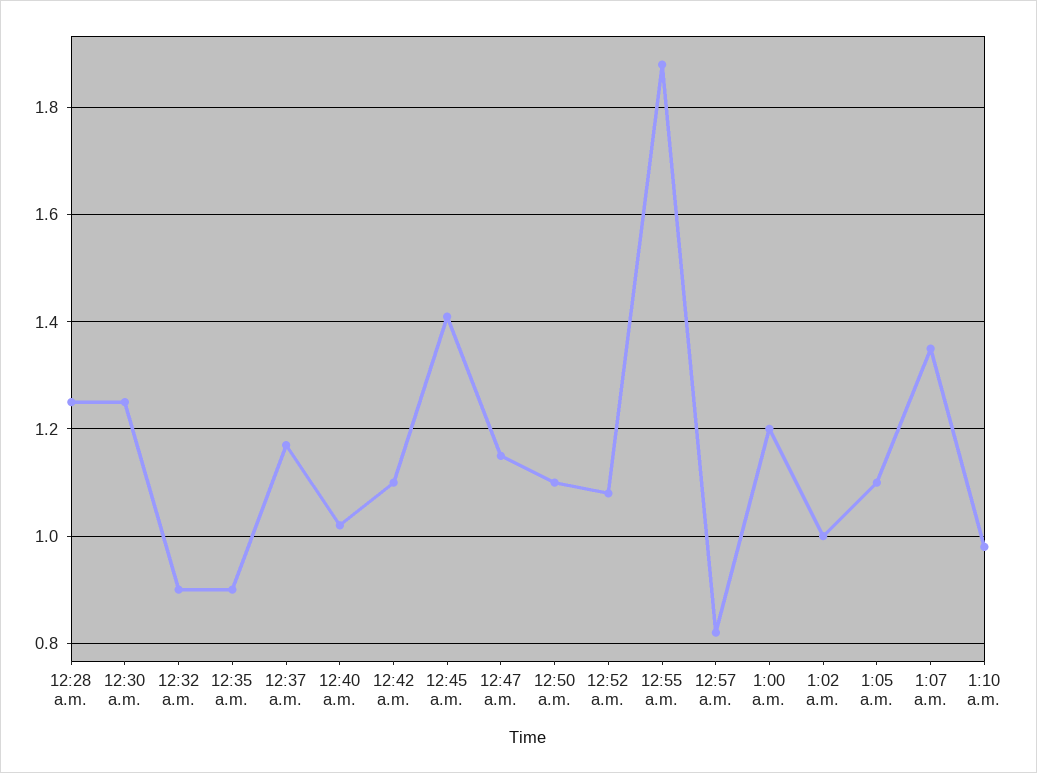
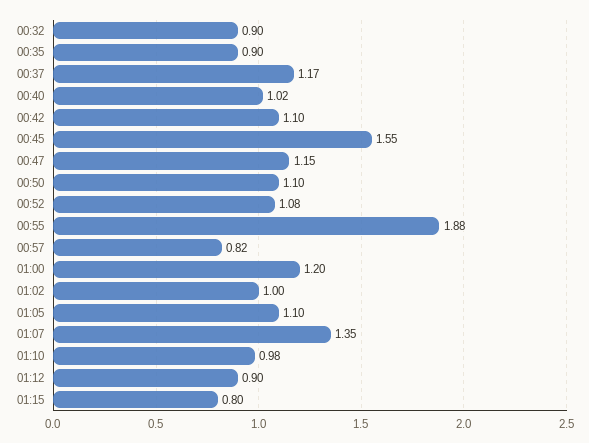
12:28 a.m.: 1.25 -> none
12:30 a.m.: 1.25 -> none
12:45 a.m.: 1.4 -> 1.55
01:12: none -> 0.9
01:15: none -> 0.8

